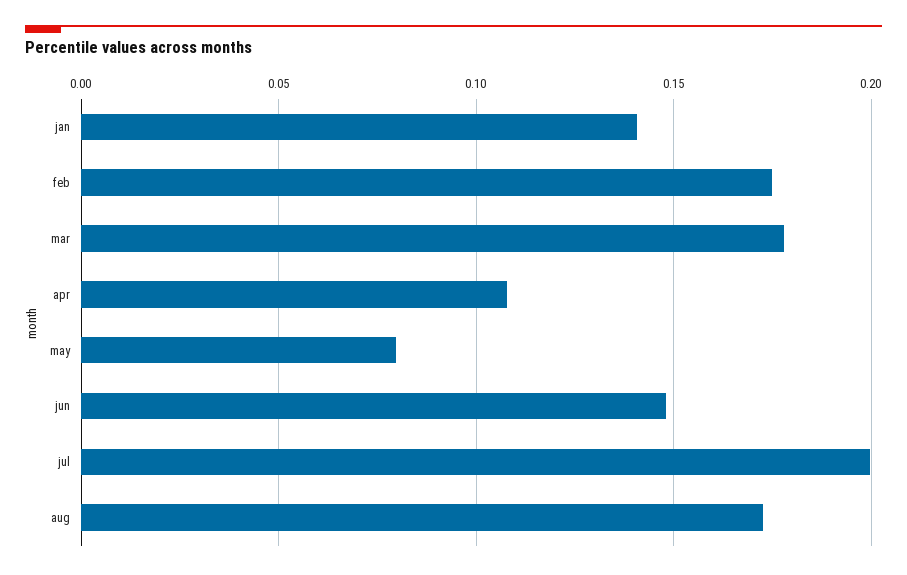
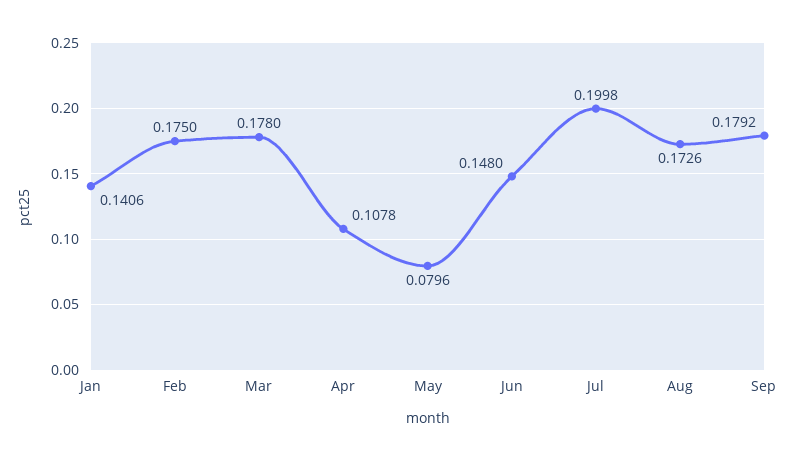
Sep: none -> 0.1792

